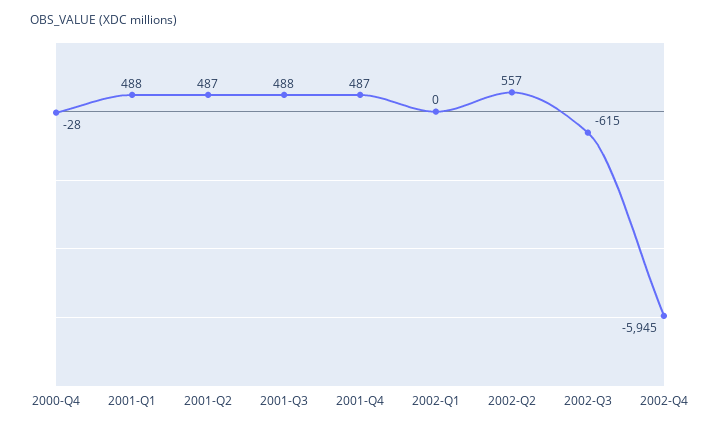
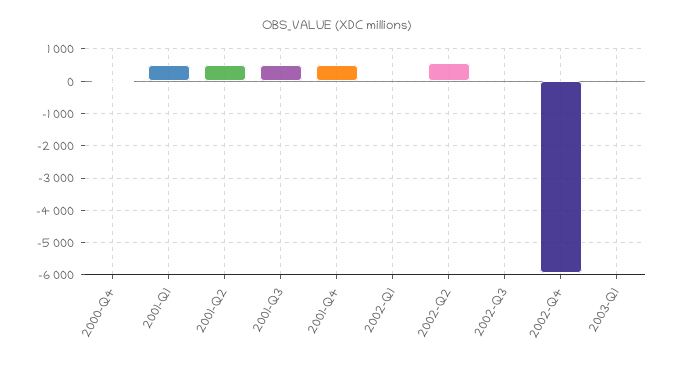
2002-Q3: -615 -> 0
2003-Q1: none -> 0

